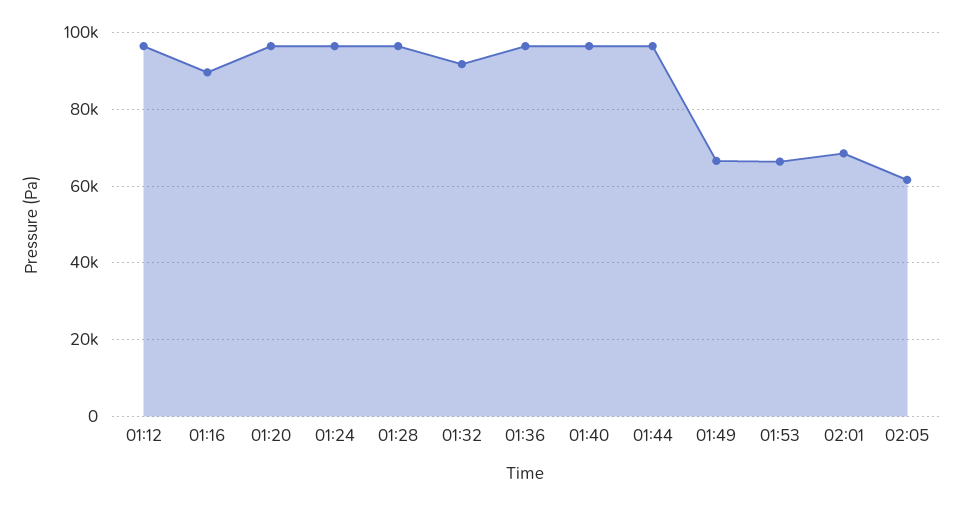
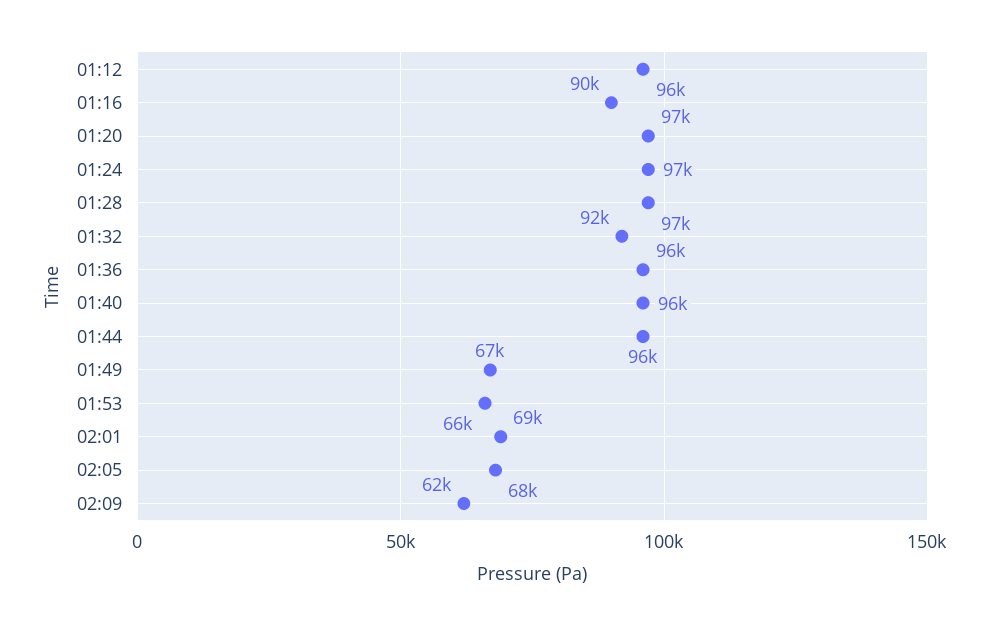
02:05: 62000 -> 68000
02:09: none -> 62000

